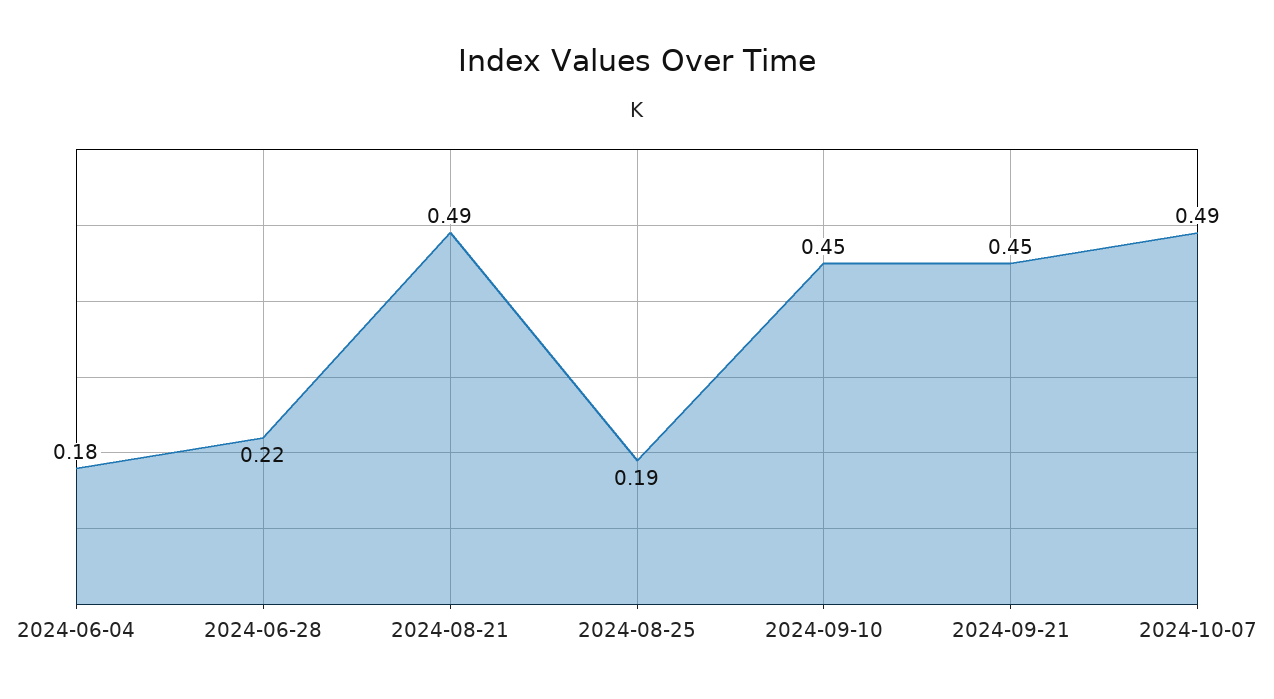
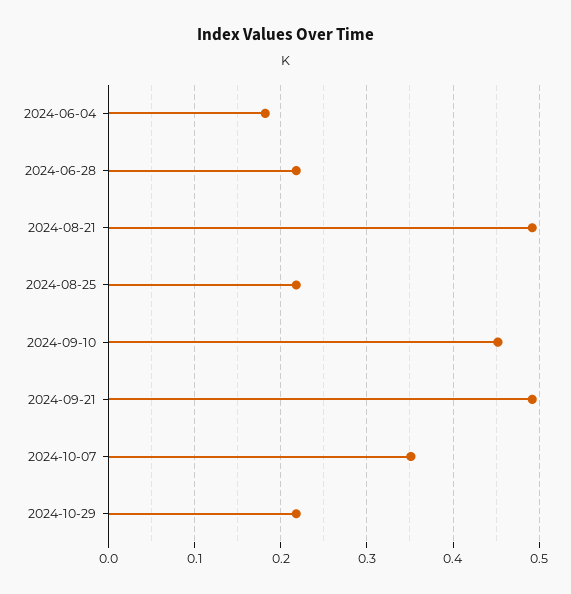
2024-08-25: 0.19 -> 0.22
2024-09-21: 0.45 -> 0.49
2024-10-07: 0.49 -> 0.35
2024-10-29: none -> 0.22

